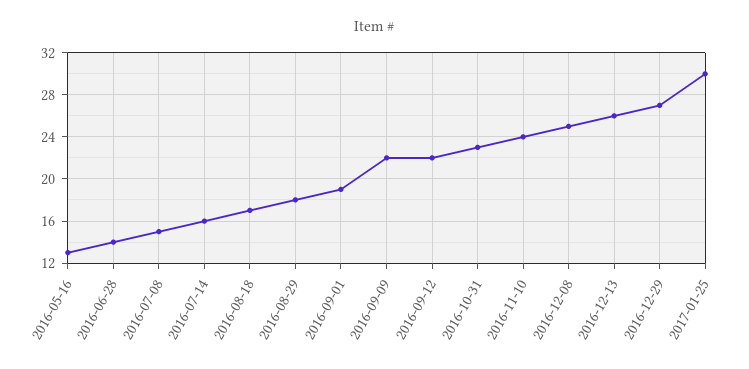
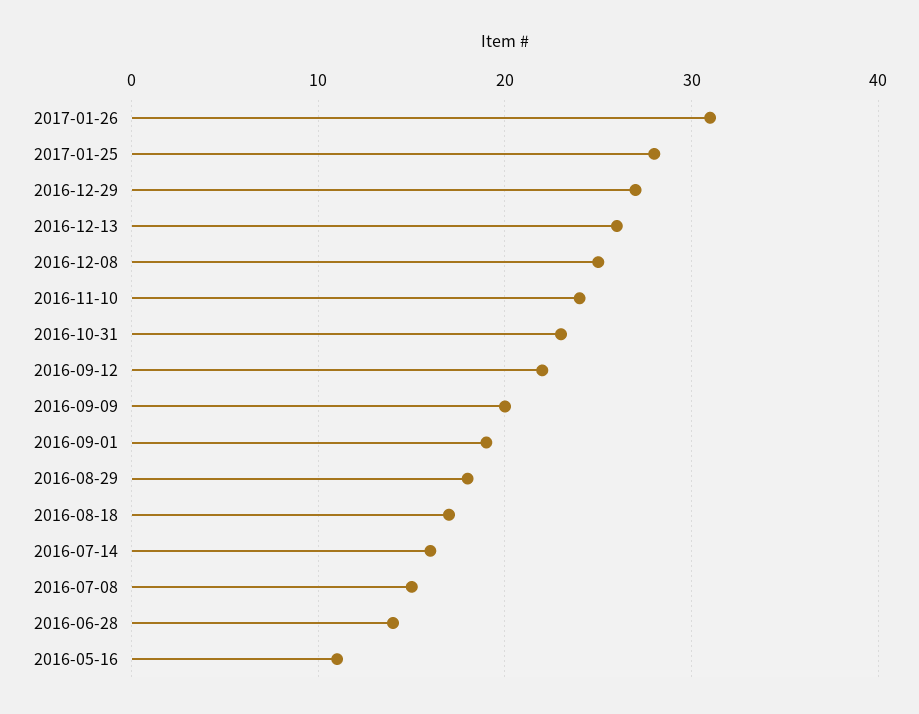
2016-05-16: 13 -> 11
2016-09-09: 22 -> 20
2017-01-25: 30 -> 28
2017-01-26: none -> 31

